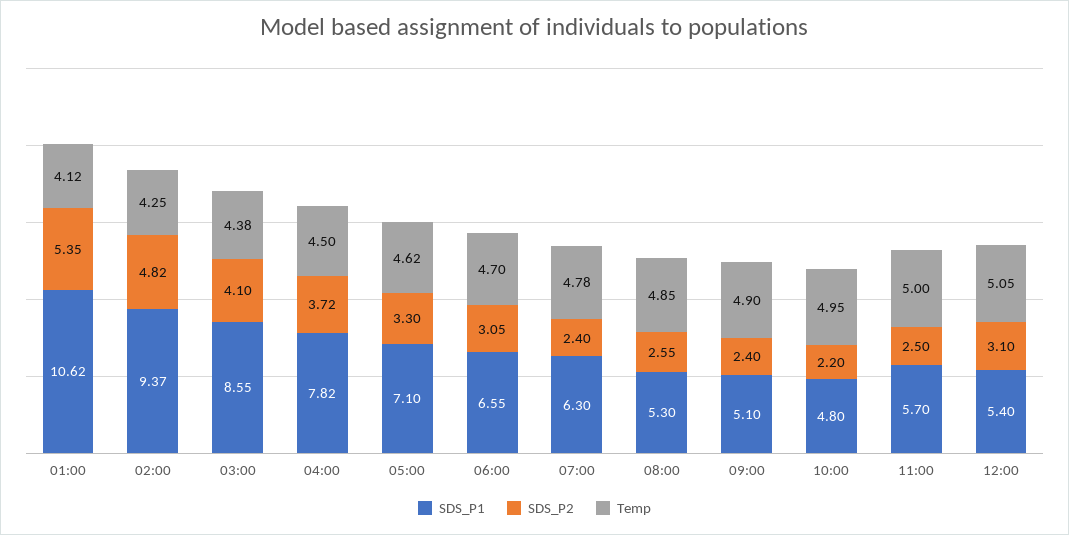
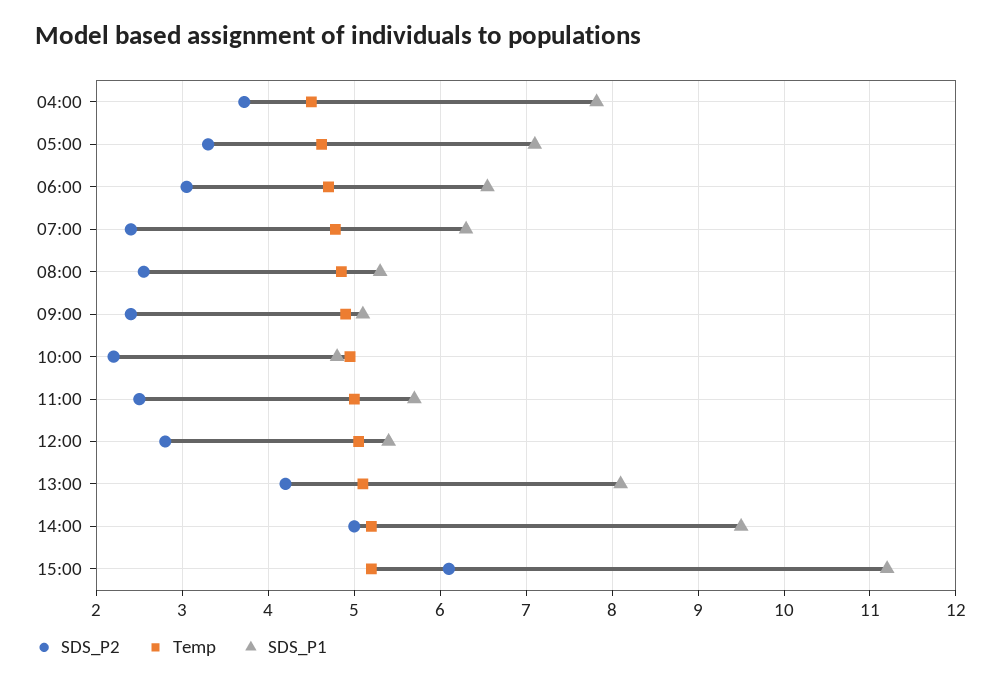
SDS_P1, 01:00: 10.62 -> none
SDS_P2, 01:00: 5.35 -> none
Temp, 01:00: 4.12 -> none
SDS_P1, 02:00: 9.37 -> none
SDS_P2, 02:00: 4.82 -> none
Temp, 02:00: 4.25 -> none
SDS_P1, 03:00: 8.55 -> none
SDS_P2, 03:00: 4.1 -> none
Temp, 03:00: 4.38 -> none
SDS_P2, 12:00: 3.1 -> 2.8
SDS_P2, 13:00: none -> 4.2
Temp, 13:00: none -> 5.1
SDS_P1, 13:00: none -> 8.1
SDS_P2, 14:00: none -> 5
Temp, 14:00: none -> 5.2
SDS_P1, 14:00: none -> 9.5
SDS_P2, 15:00: none -> 6.1
Temp, 15:00: none -> 5.2
SDS_P1, 15:00: none -> 11.2

